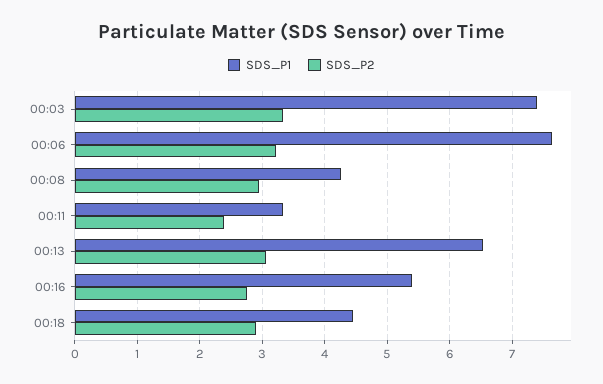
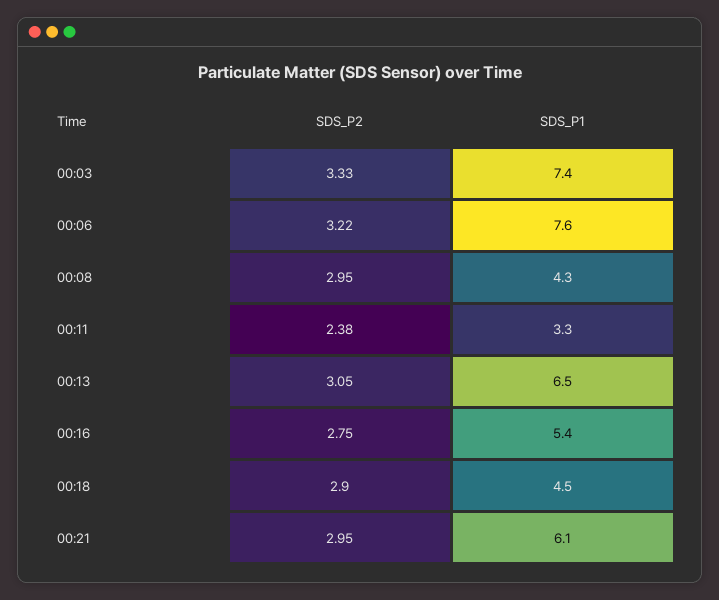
SDS_P2, 00:21: none -> 2.95
SDS_P1, 00:21: none -> 6.1

